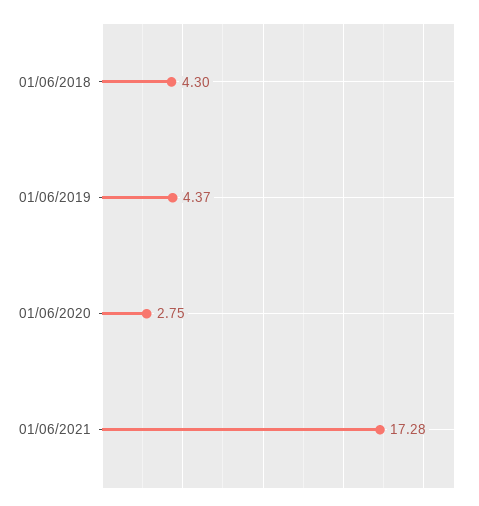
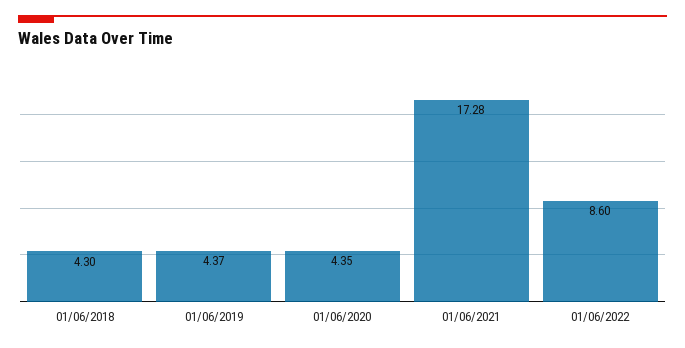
01/06/2020: 2.75 -> 4.35
01/06/2022: none -> 8.6

